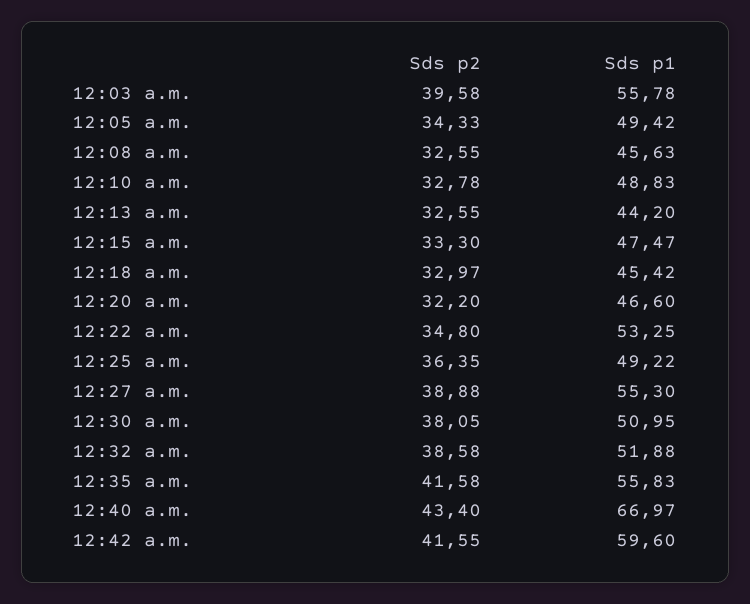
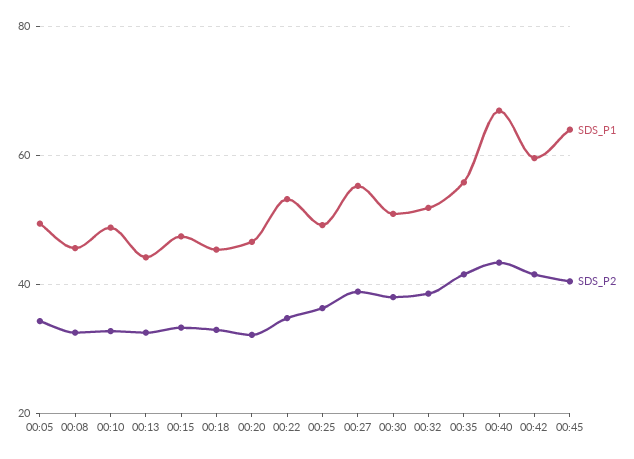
Sds p2, 12:03 a.m.: 39.58 -> none
Sds p1, 12:03 a.m.: 55.78 -> none
Sds p1, 00:45: none -> 64
Sds p2, 00:45: none -> 40

